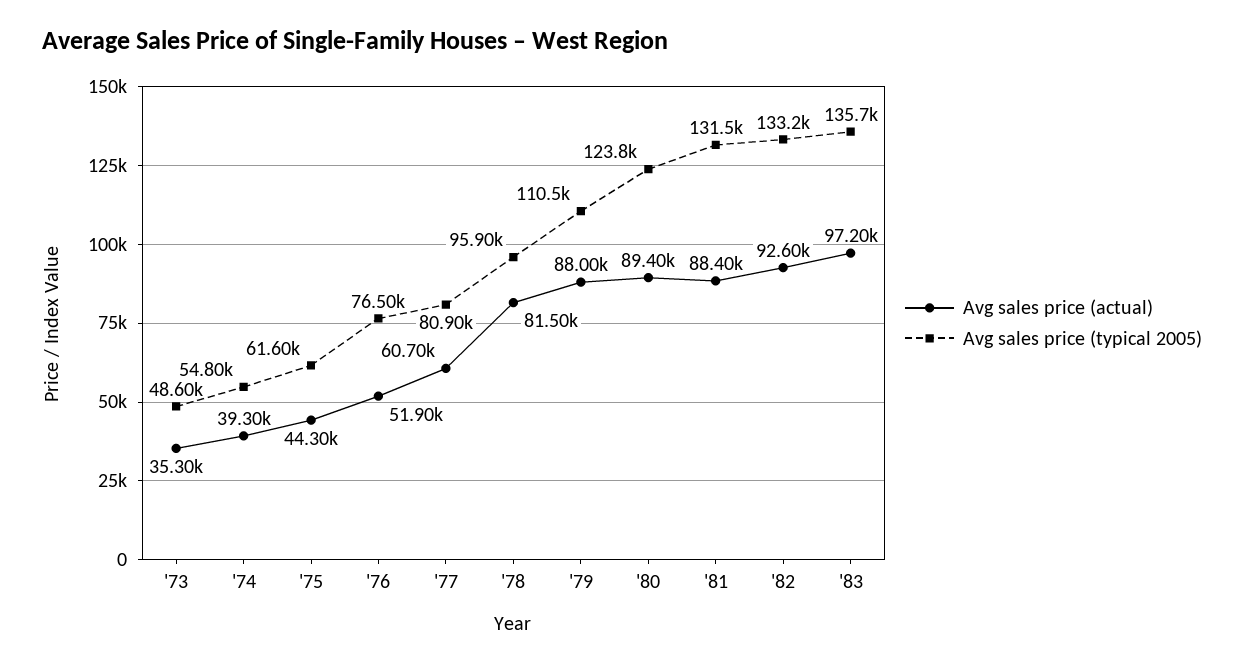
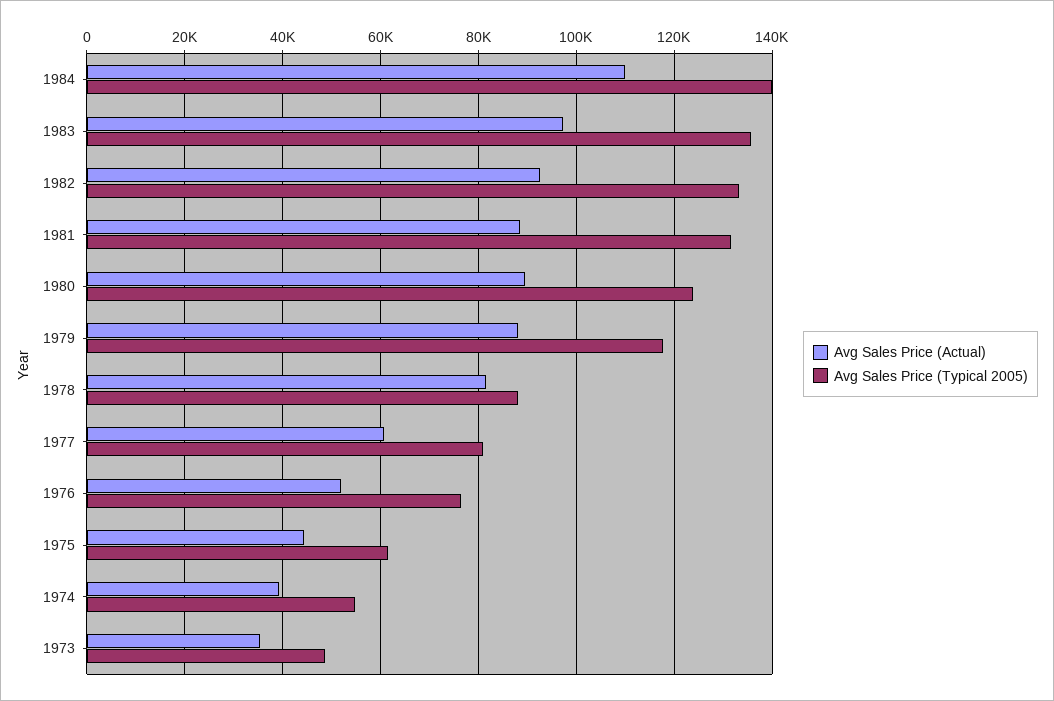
Avg sales price (typical 2005), '78: 95900 -> 88000
Avg sales price (typical 2005), '79: 110500 -> 118000
Avg sales price (actual), 1984: none -> 110000
Avg sales price (typical 2005), 1984: none -> 140000

